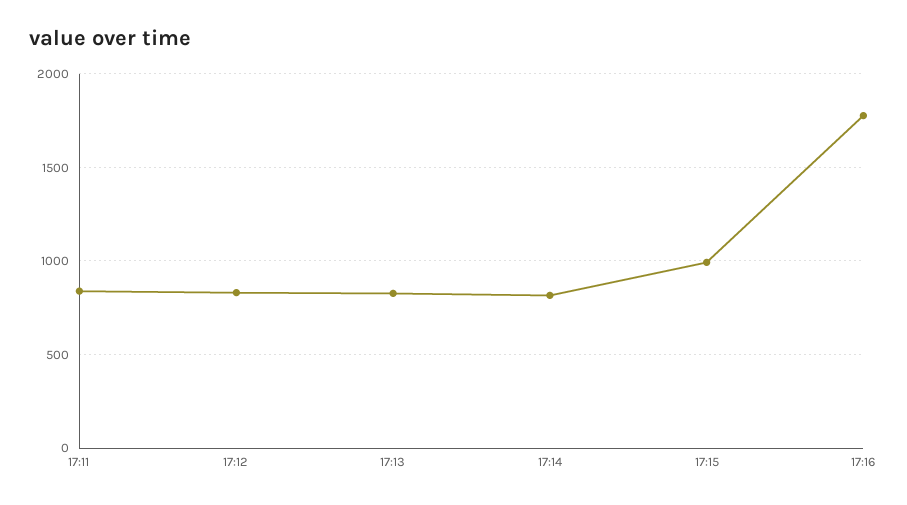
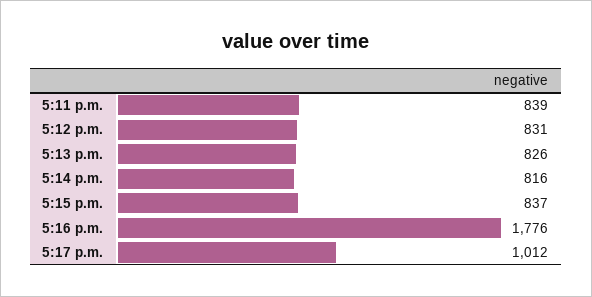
17:15: 1000 -> 837
5:17 p.m.: none -> 1012

